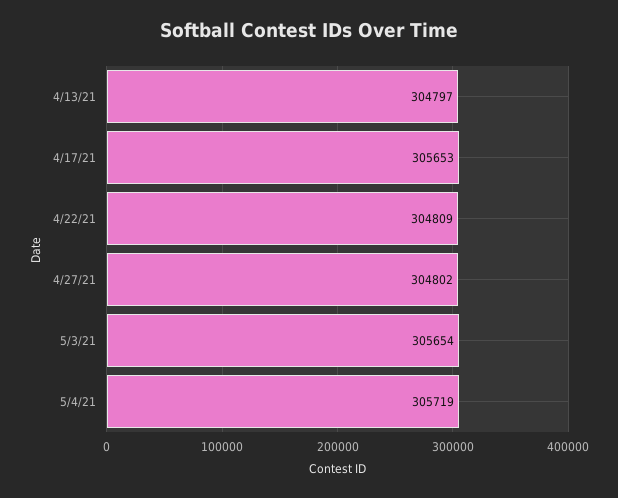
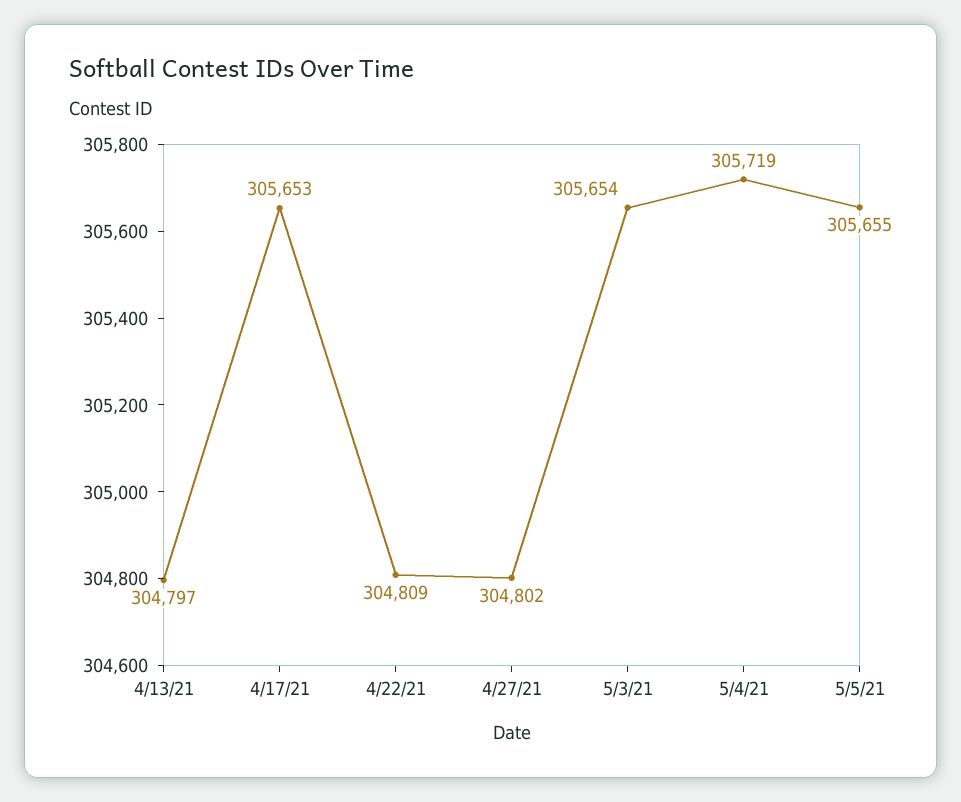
5/5/21: none -> 305655

